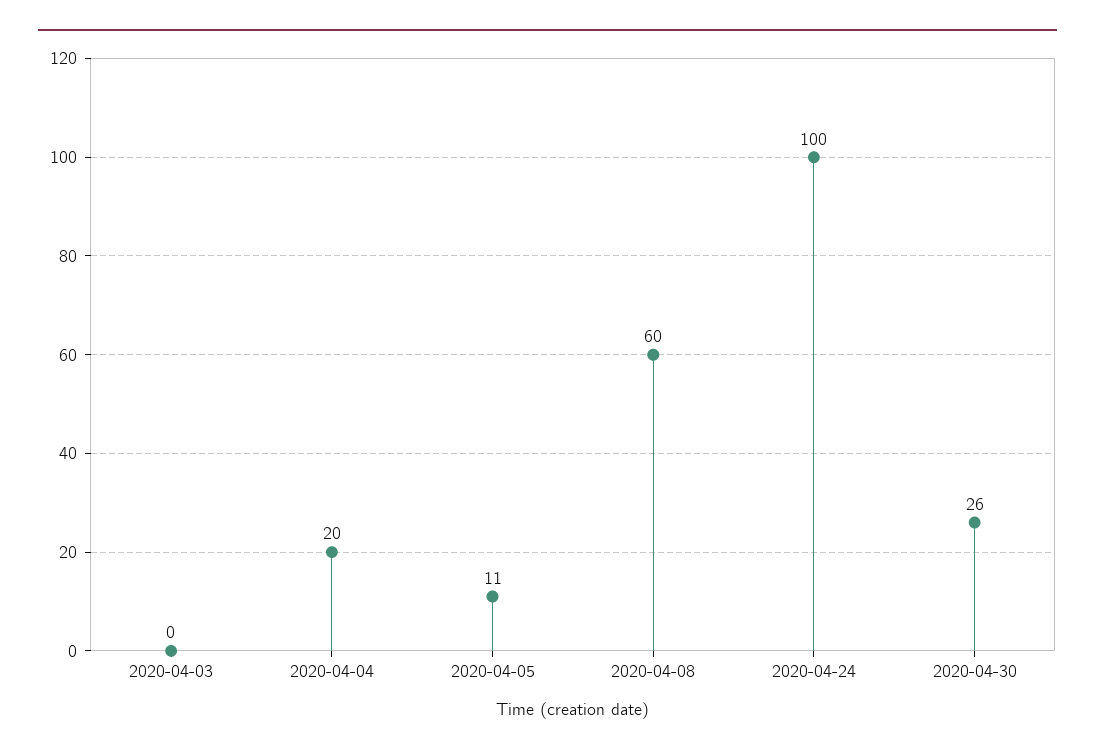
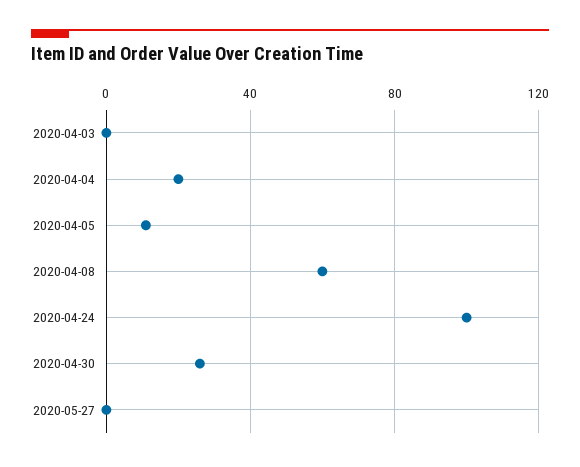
2020-05-27: none -> 0

